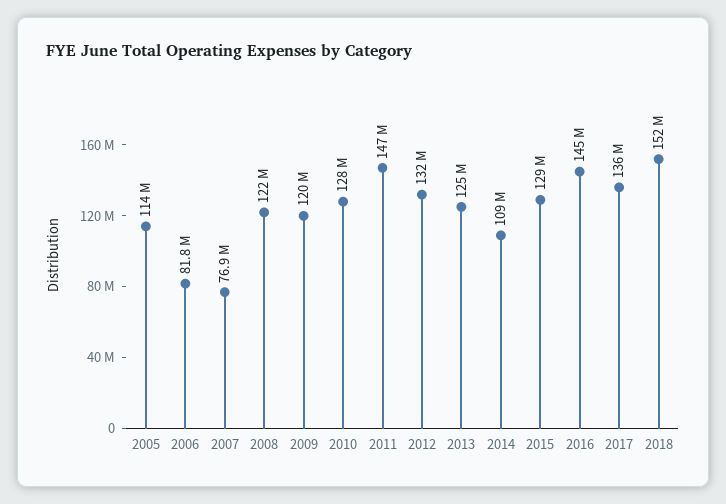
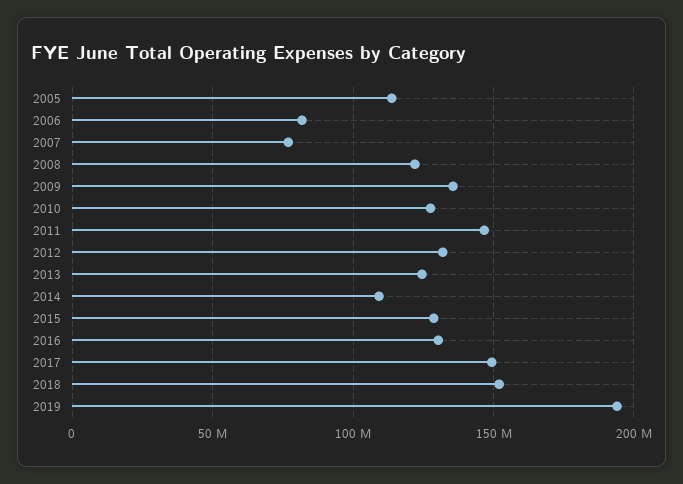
2009: 120000000 -> 135000000
2016: 145000000 -> 130000000
2017: 136000000 -> 150000000
2019: none -> 195000000

